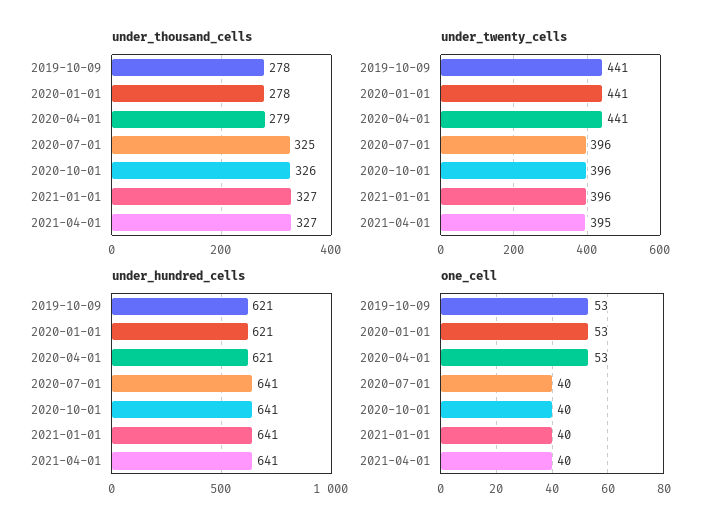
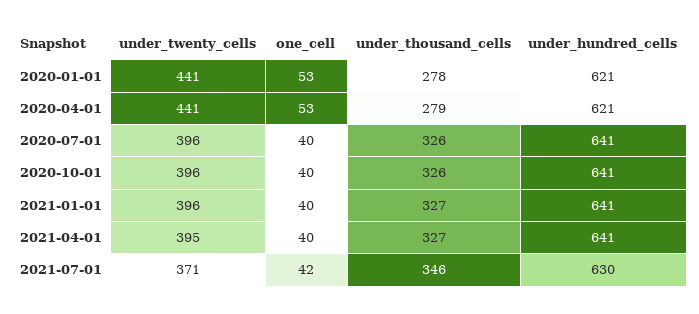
under_thousand_cells, 2019-10-09: 278 -> none
under_thousand_cells, 2020-07-01: 325 -> 326
under_twenty_cells, 2019-10-09: 441 -> none
under_hundred_cells, 2019-10-09: 621 -> none
one_cell, 2019-10-09: 53 -> none
under_twenty_cells, 2021-07-01: none -> 371
one_cell, 2021-07-01: none -> 42
under_thousand_cells, 2021-07-01: none -> 346
under_hundred_cells, 2021-07-01: none -> 630

